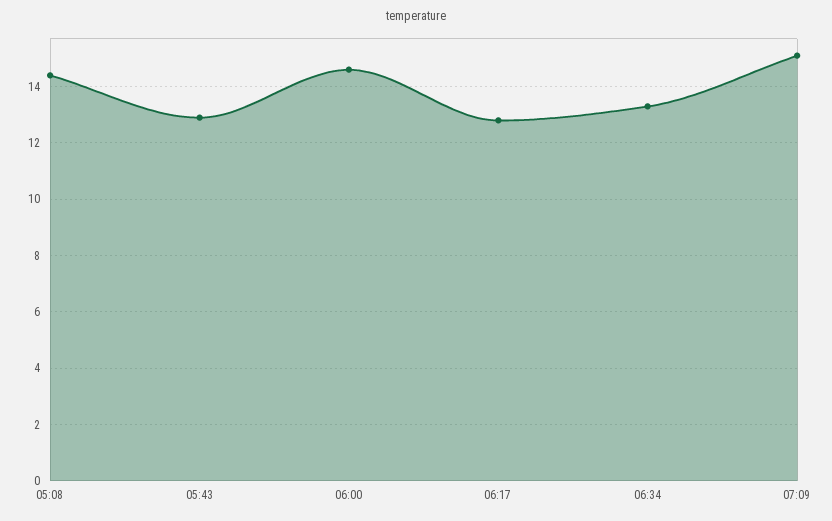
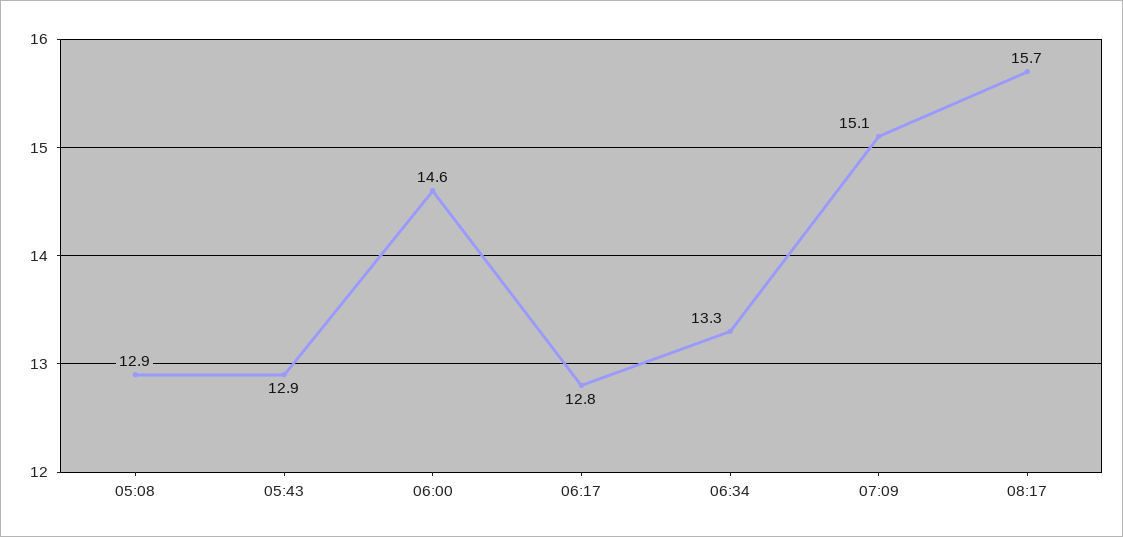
05:08: 14.5 -> 12.9
08:17: none -> 15.7

